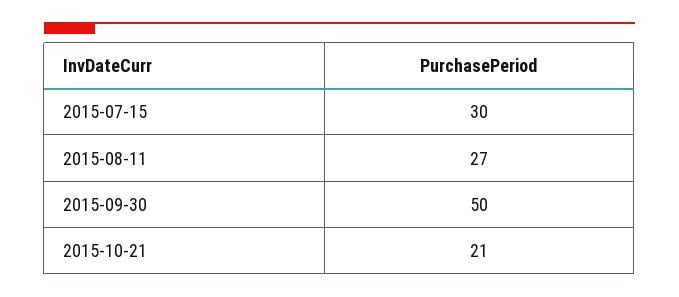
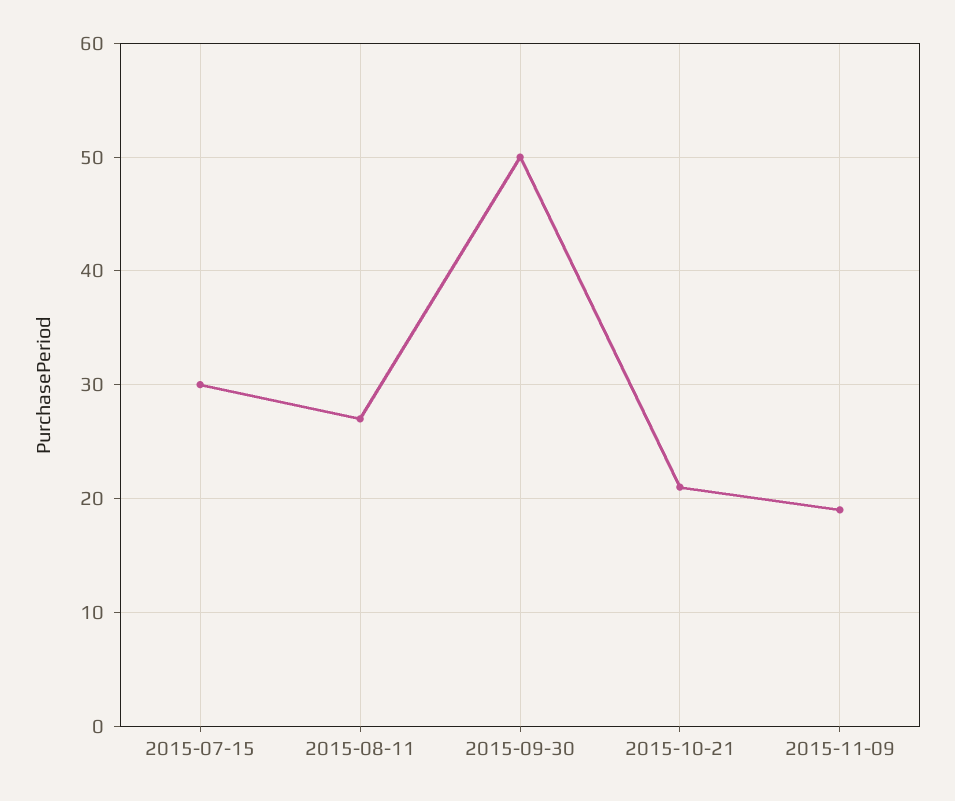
2015-11-09: none -> 19

